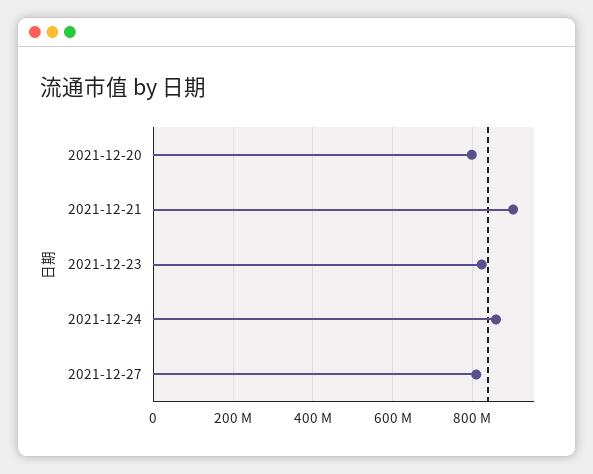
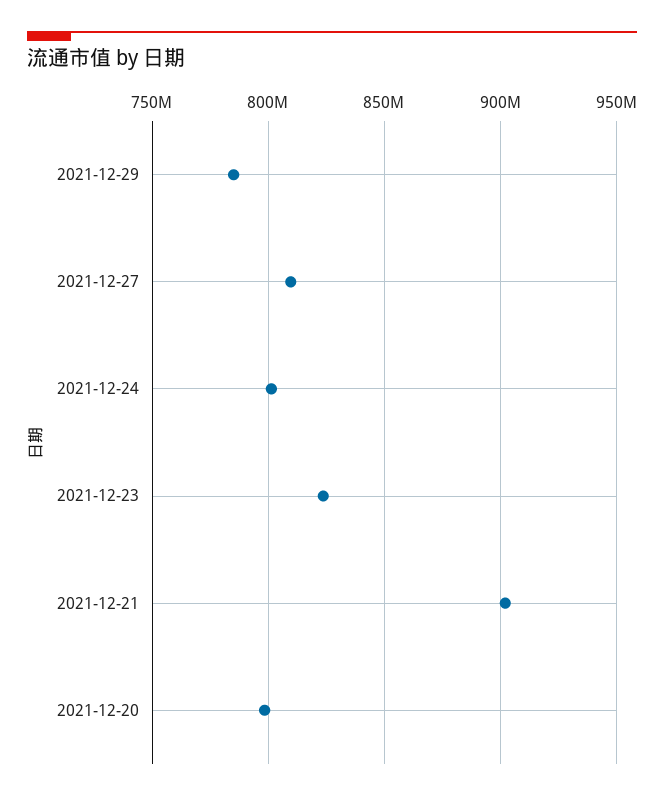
2021-12-24: 860000000 -> 800000000
2021-12-29: none -> 785000000

